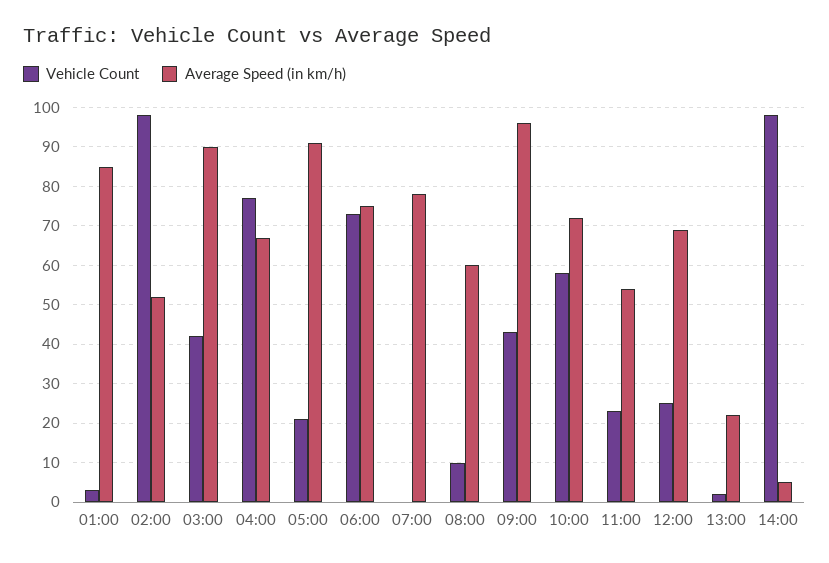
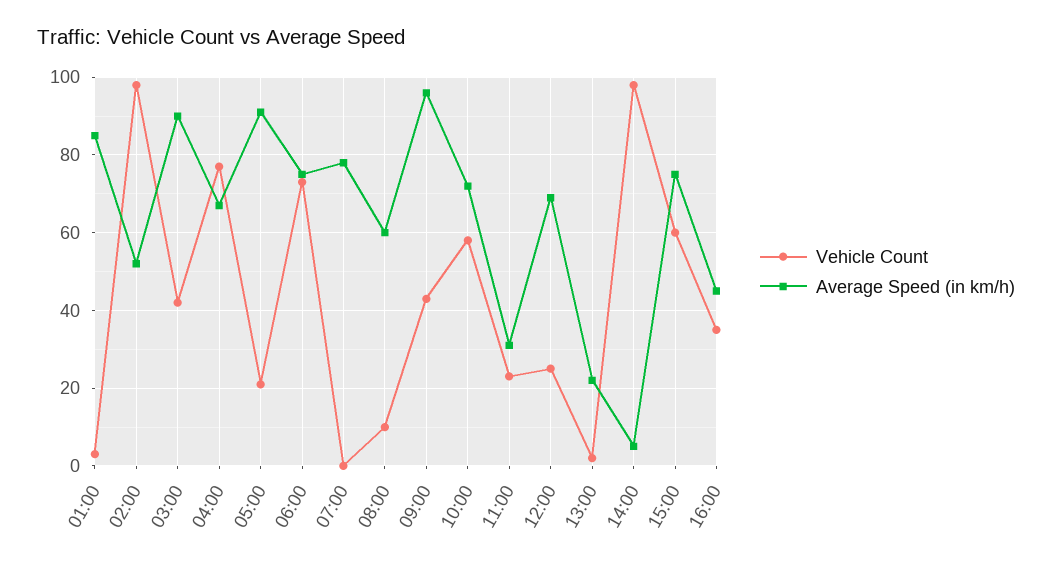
Average Speed (in km/h), 11:00: 55 -> 30
Vehicle Count, 15:00: none -> 60
Average Speed (in km/h), 15:00: none -> 75
Vehicle Count, 16:00: none -> 35
Average Speed (in km/h), 16:00: none -> 45

